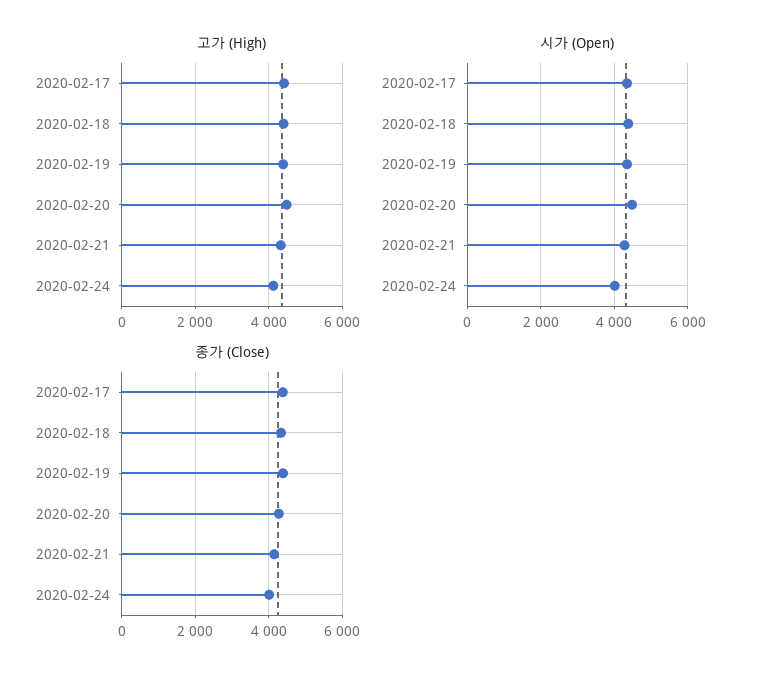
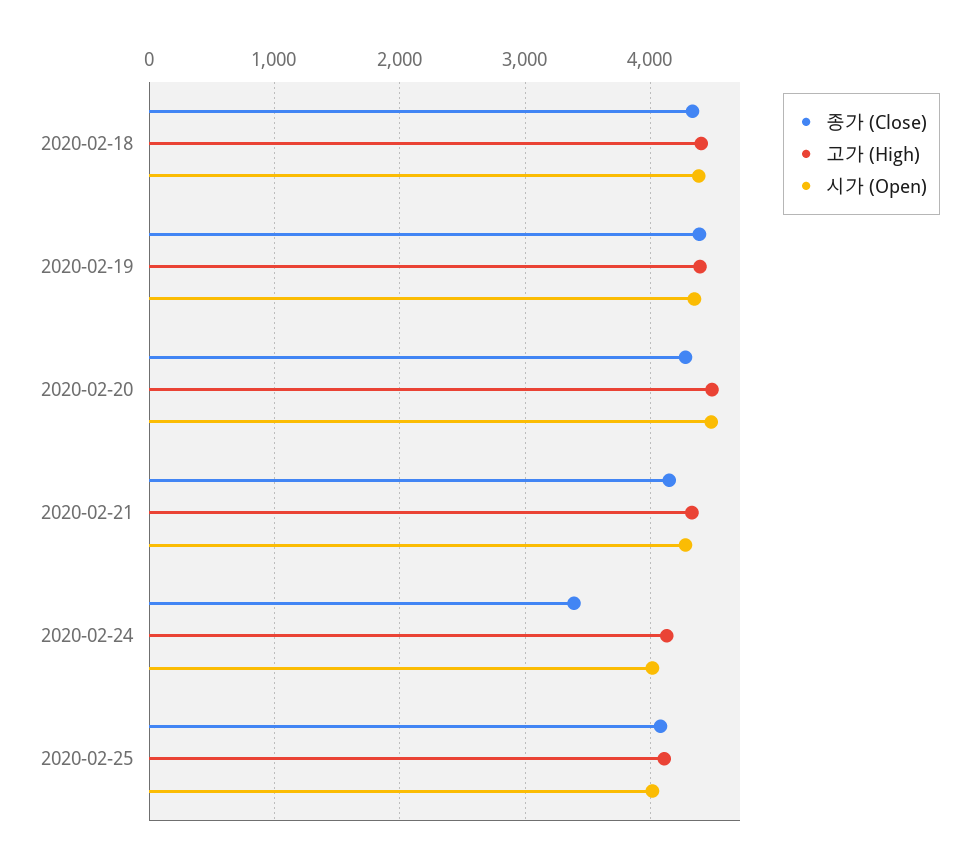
고가 (High), 2020-02-17: 4400 -> none
시가 (Open), 2020-02-17: 4400 -> none
종가 (Close), 2020-02-17: 4400 -> none
종가 (Close), 2020-02-24: 4000 -> 3400
종가 (Close), 2020-02-25: none -> 4100
고가 (High), 2020-02-25: none -> 4100
시가 (Open), 2020-02-25: none -> 4000

